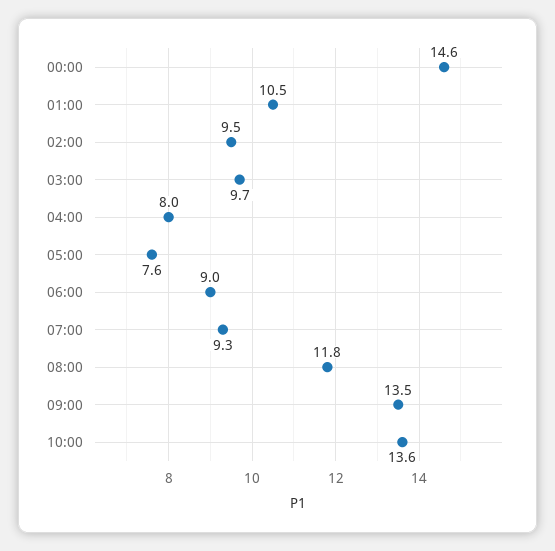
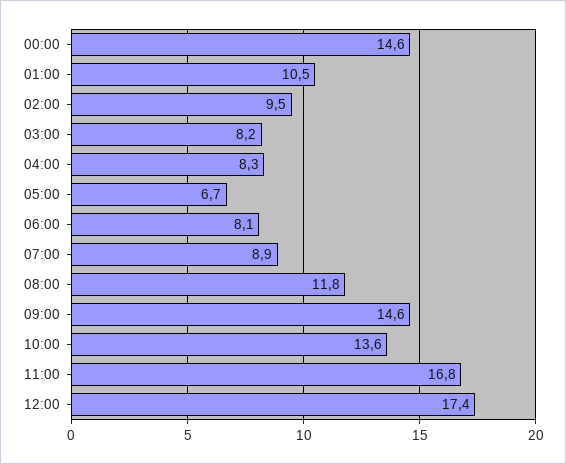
03:00: 9.7 -> 8.2
04:00: 8 -> 8.3
05:00: 7.6 -> 6.7
06:00: 9 -> 8.1
07:00: 9.3 -> 8.9
09:00: 13.5 -> 14.6
11:00: none -> 16.8
12:00: none -> 17.4

